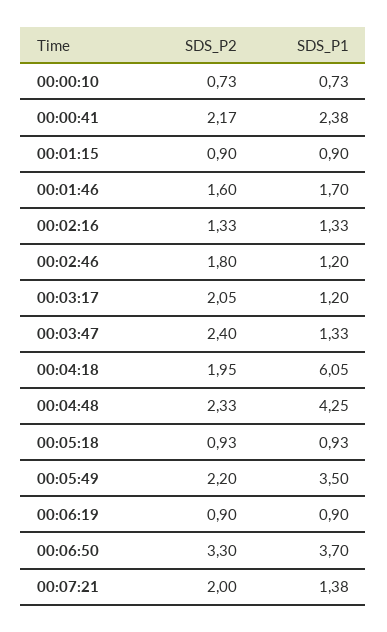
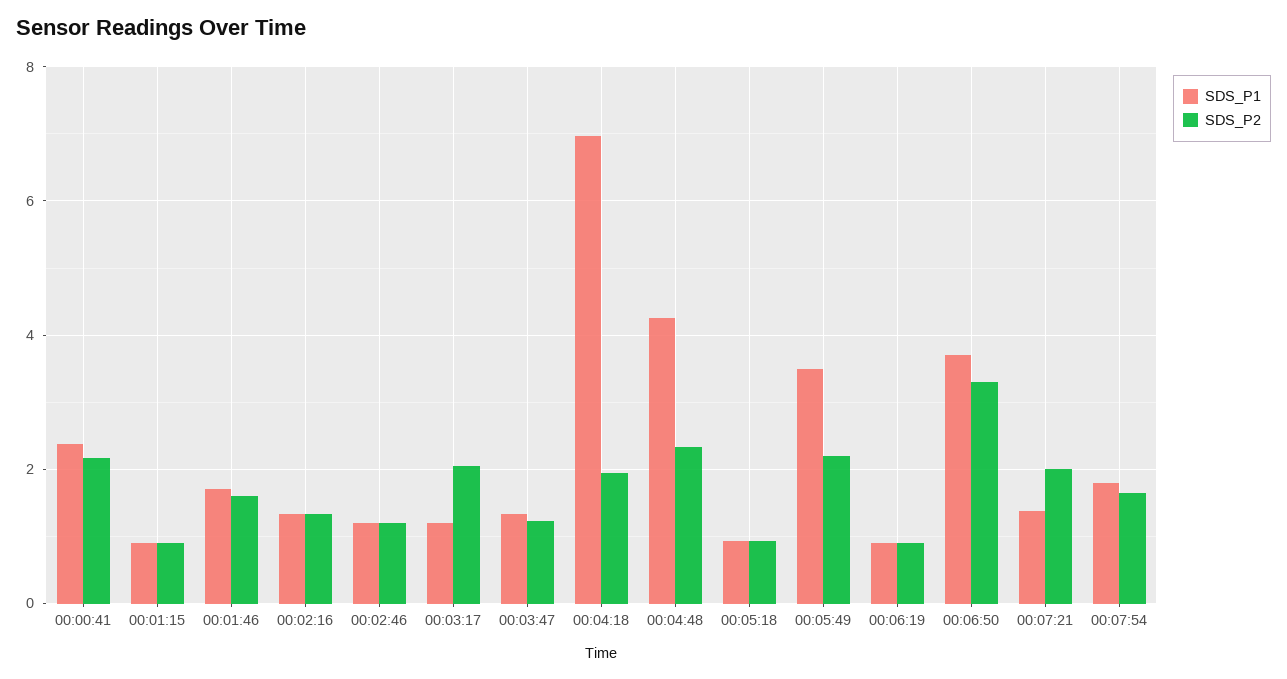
SDS_P2, 00:00:10: 0.73 -> none
SDS_P1, 00:00:10: 0.73 -> none
SDS_P2, 00:02:46: 1.8 -> 1.2
SDS_P2, 00:03:47: 2.4 -> 1.2
SDS_P1, 00:04:18: 6.05 -> 7
SDS_P1, 00:07:54: none -> 1.8
SDS_P2, 00:07:54: none -> 1.6

